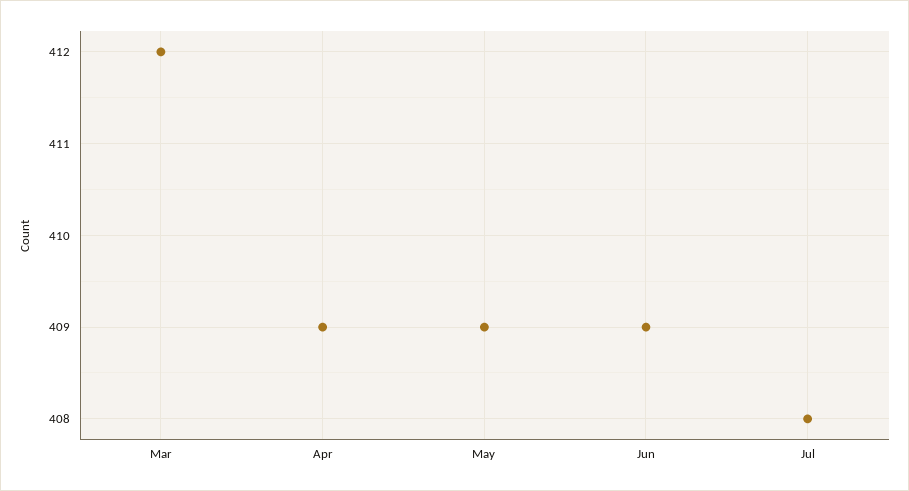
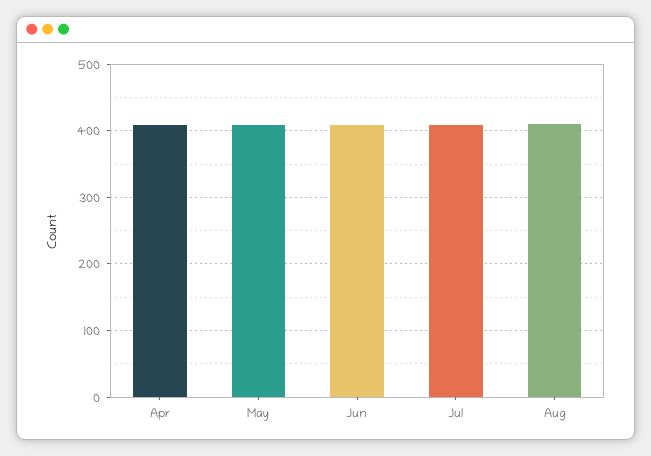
Mar: 412 -> none
Aug: none -> 410

